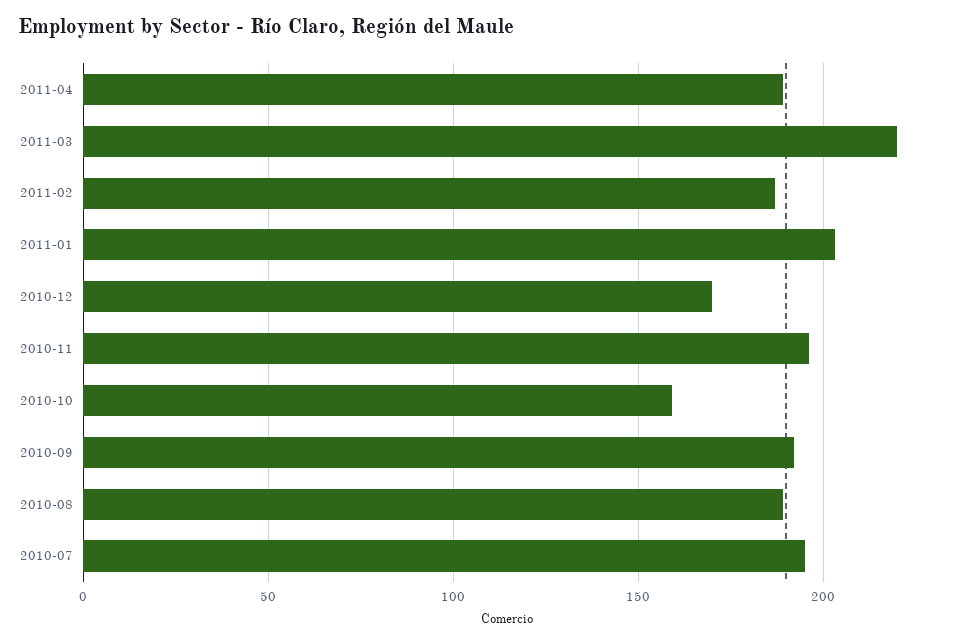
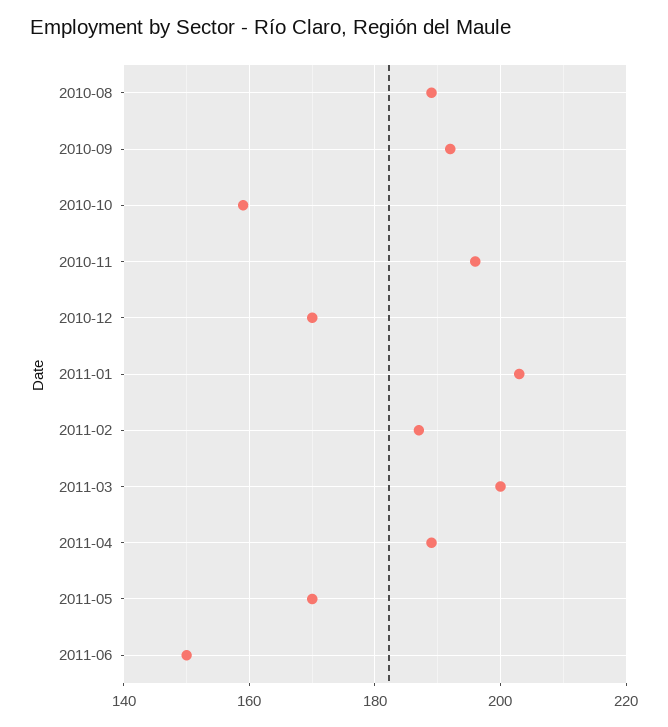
2011-03: 220 -> 200
2010-07: 195 -> none
2011-05: none -> 170
2011-06: none -> 150

